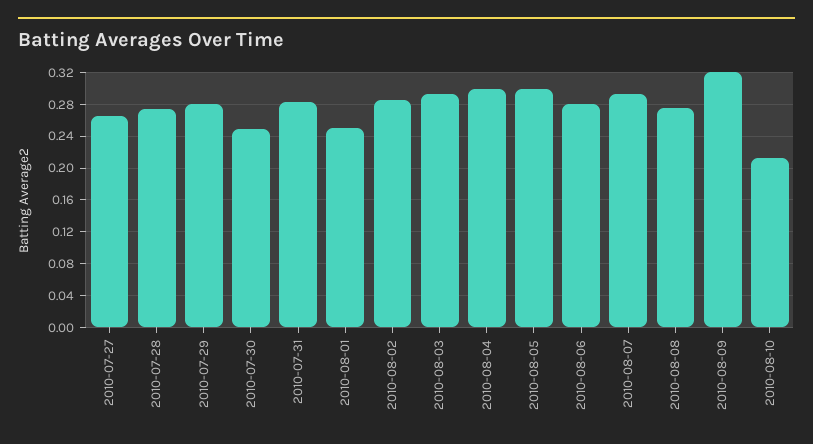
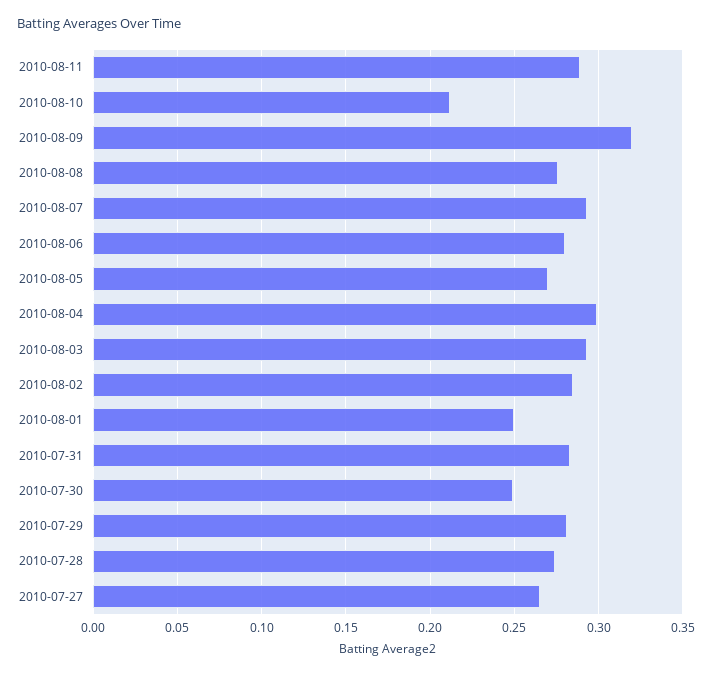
2010-08-05: 0.3 -> 0.27
2010-08-11: none -> 0.29

